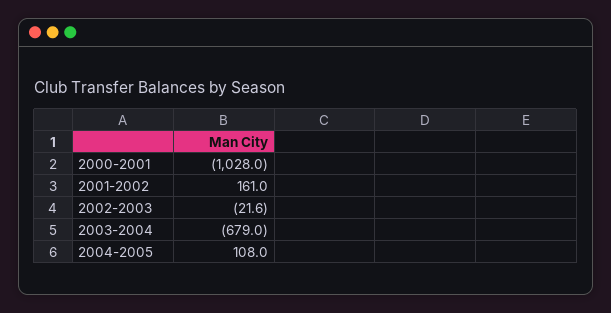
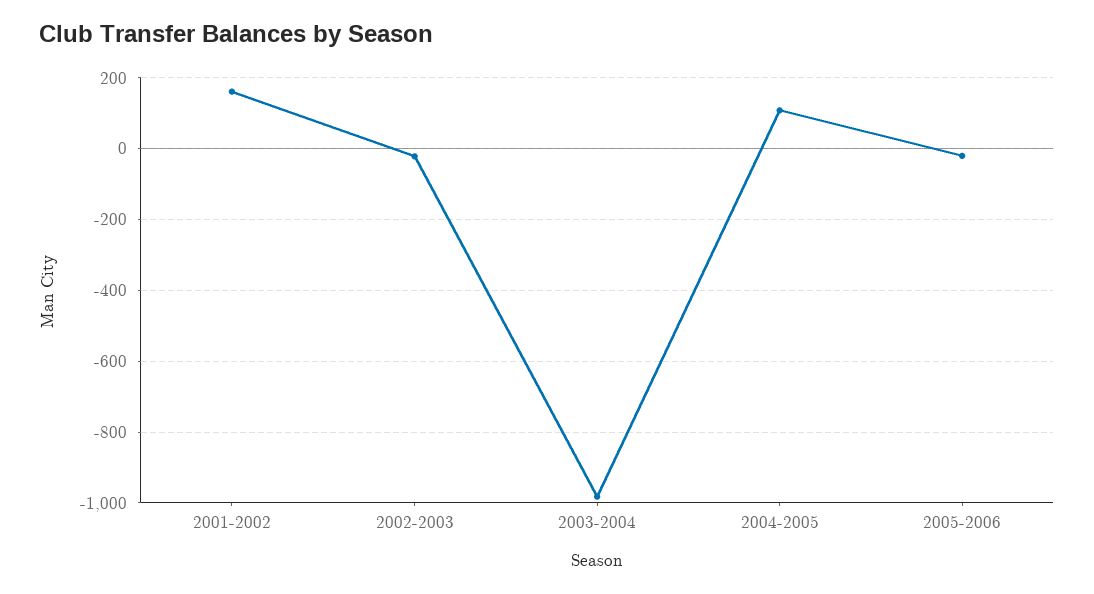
2000-2001: -1028 -> none
2003-2004: -679 -> -980
2005-2006: none -> -20

